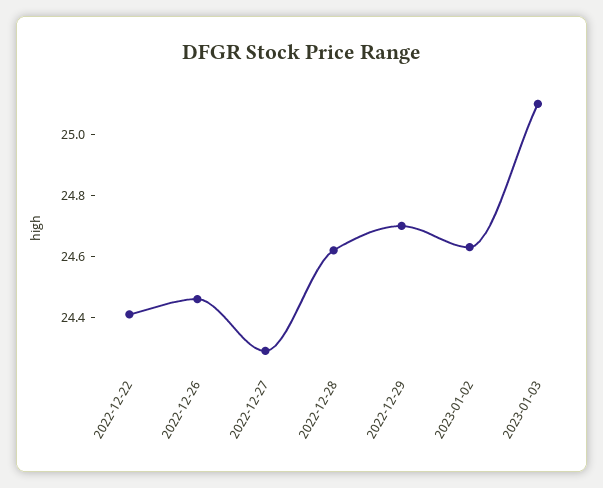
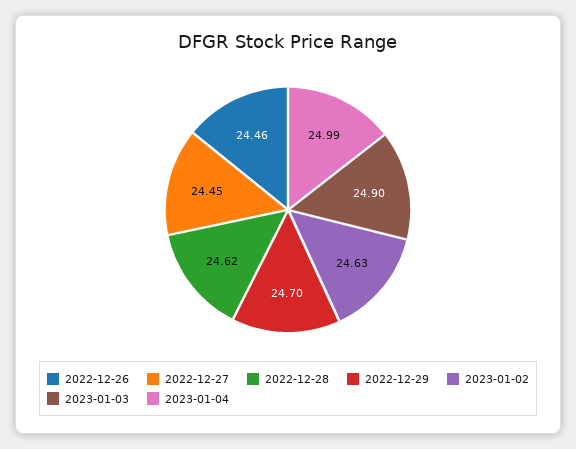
2022-12-22: 24.4 -> none
2022-12-27: 24.3 -> 24.45
2023-01-03: 25.1 -> 24.9
2023-01-04: none -> 24.99

